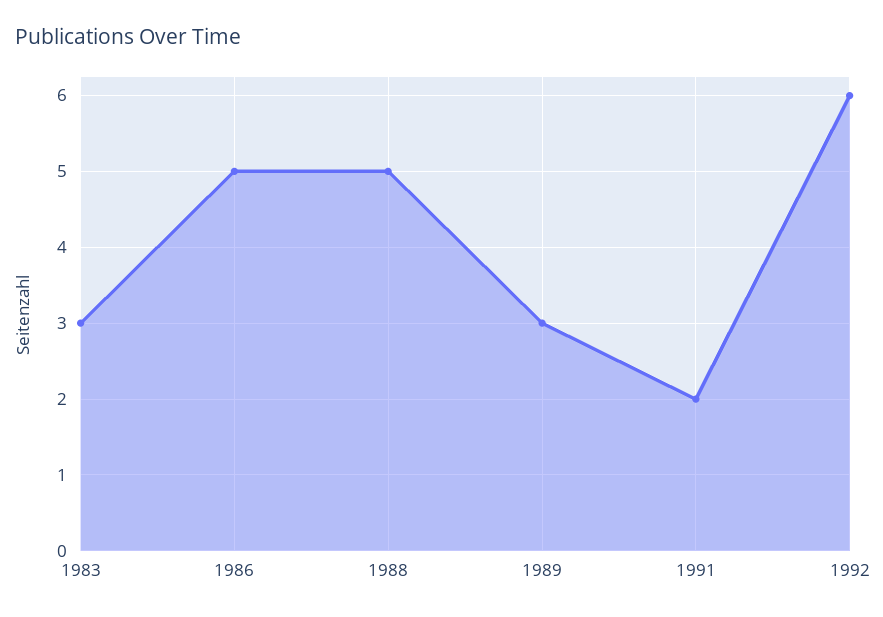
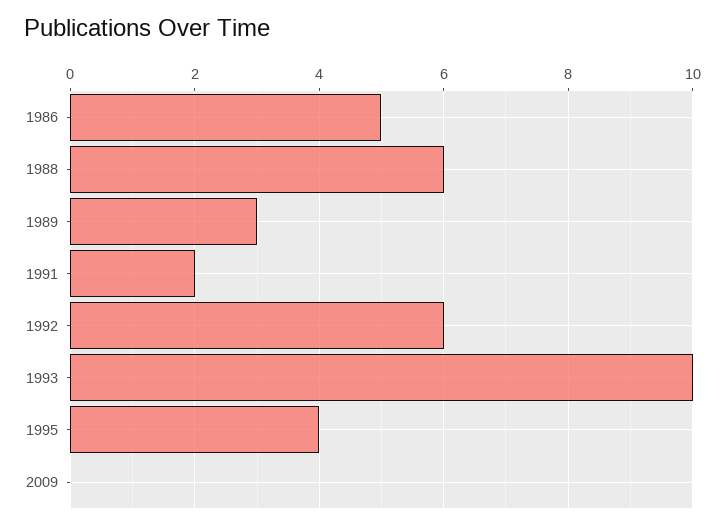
1983: 3 -> none
1988: 5 -> 6
1993: none -> 10
1995: none -> 4
2009: none -> 0

